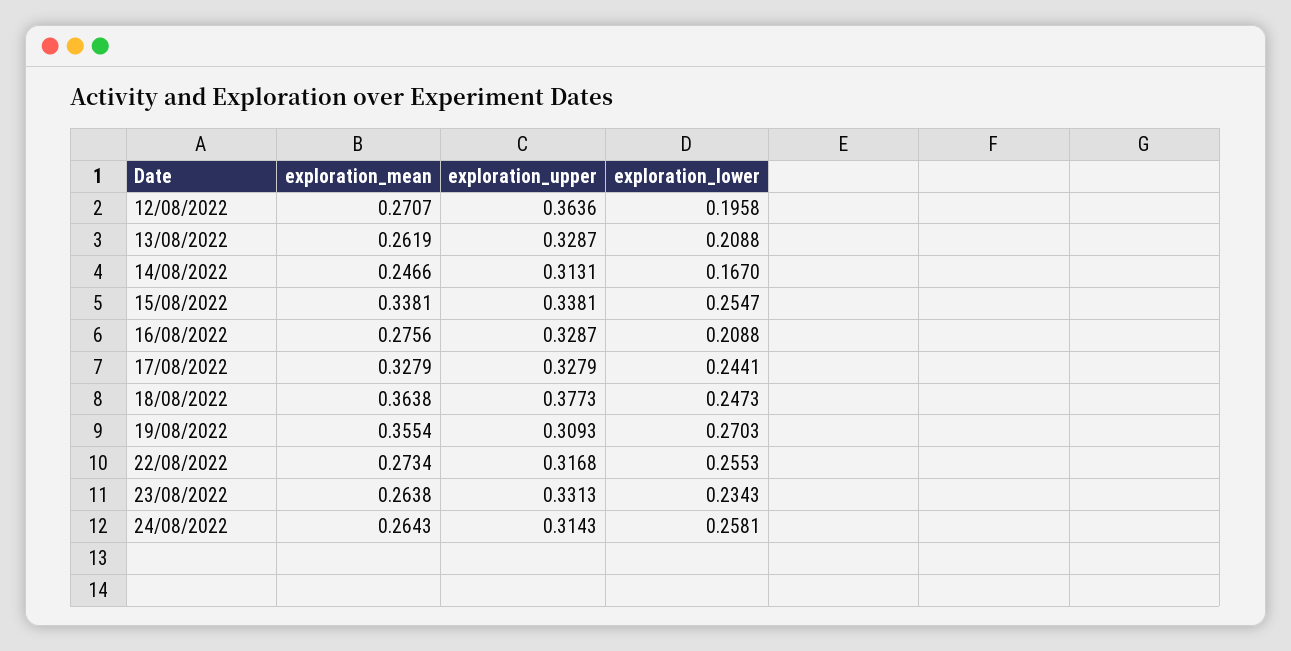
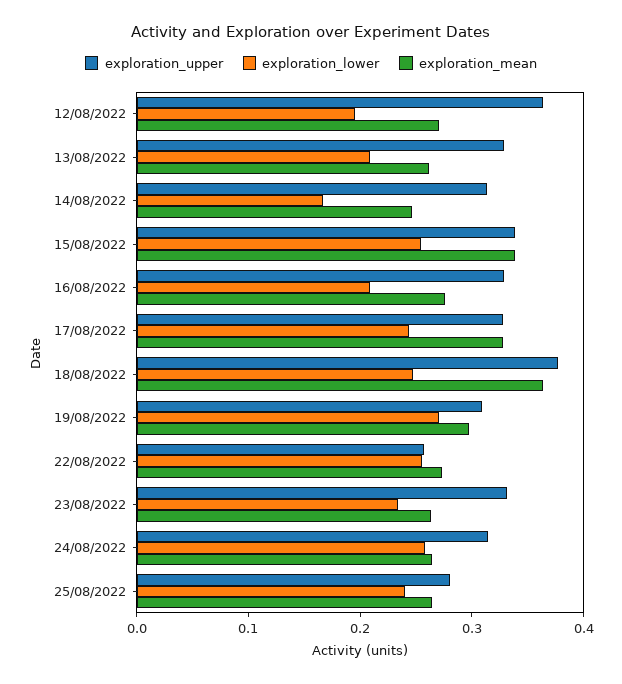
exploration_mean, 19/08/2022: 0.3554 -> 0.3
exploration_upper, 22/08/2022: 0.3168 -> 0.26
exploration_upper, 25/08/2022: none -> 0.28
exploration_lower, 25/08/2022: none -> 0.24
exploration_mean, 25/08/2022: none -> 0.26

